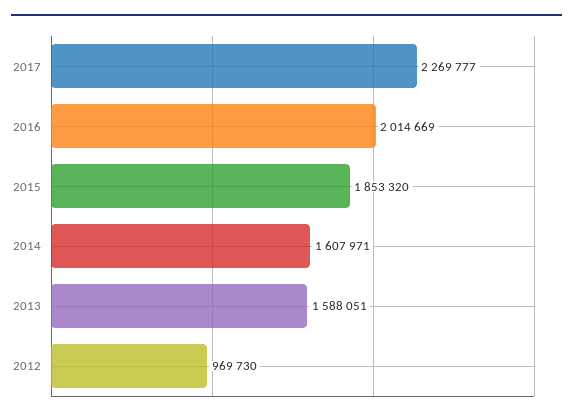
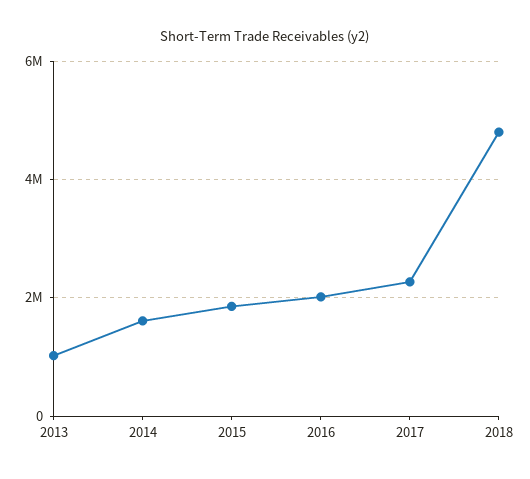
2013: 1588051 -> 1000000
2012: 969730 -> none
2018: none -> 4800000

